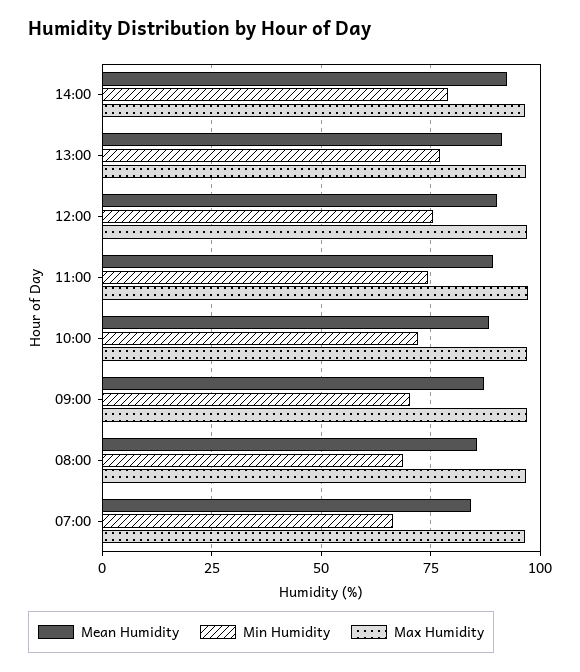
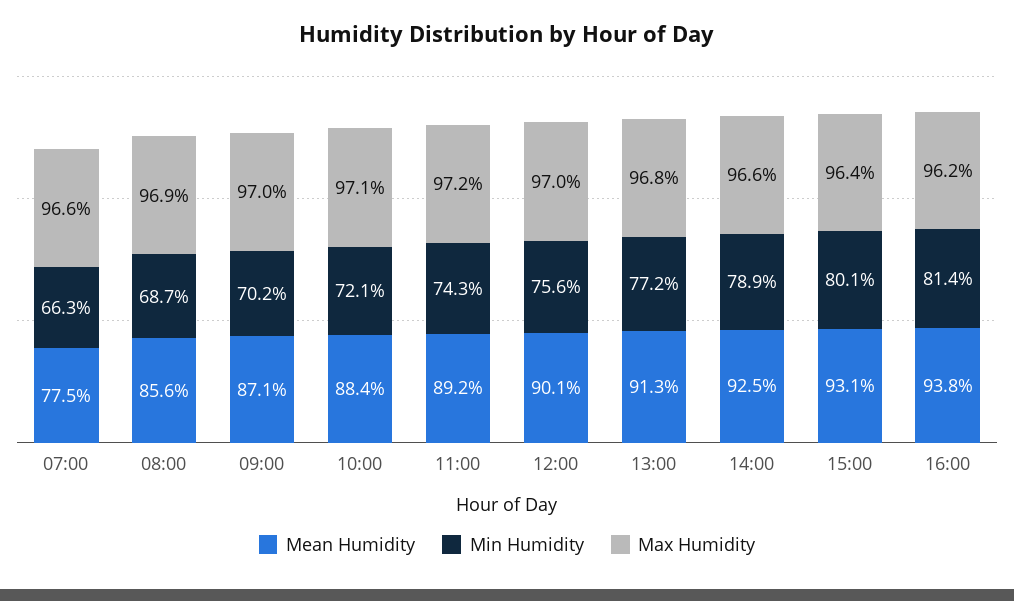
Mean Humidity, 07:00: 85 -> 77.5
Mean Humidity, 15:00: none -> 93.1
Min Humidity, 15:00: none -> 80.1
Max Humidity, 15:00: none -> 96.4
Mean Humidity, 16:00: none -> 93.8
Min Humidity, 16:00: none -> 81.4
Max Humidity, 16:00: none -> 96.2

